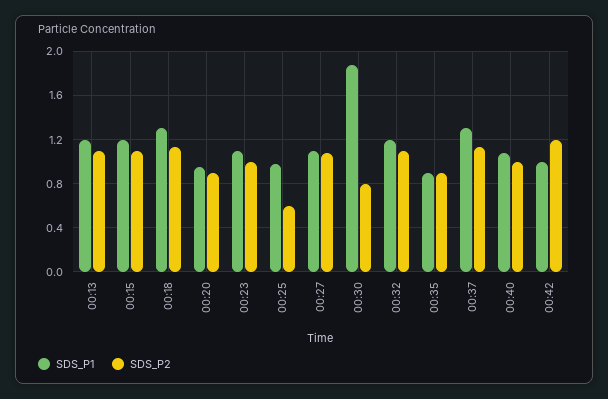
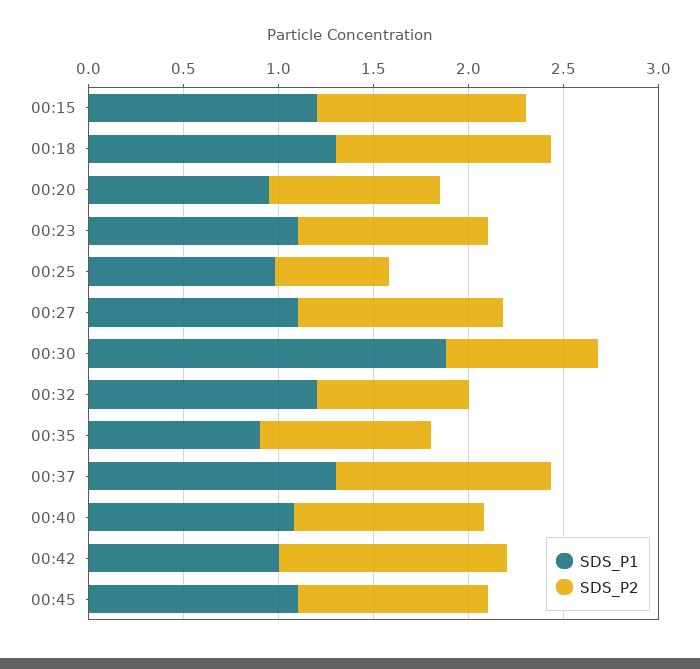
SDS_P1, 00:13: 1.2 -> none
SDS_P2, 00:13: 1.1 -> none
SDS_P2, 00:32: 1.1 -> 0.8
SDS_P1, 00:45: none -> 1.1
SDS_P2, 00:45: none -> 1

